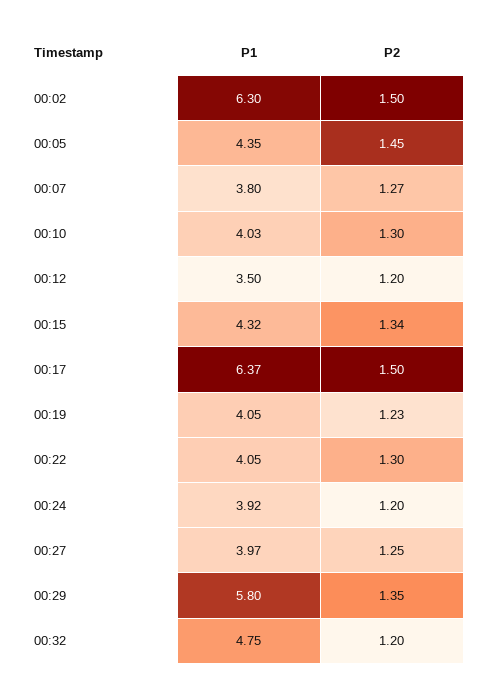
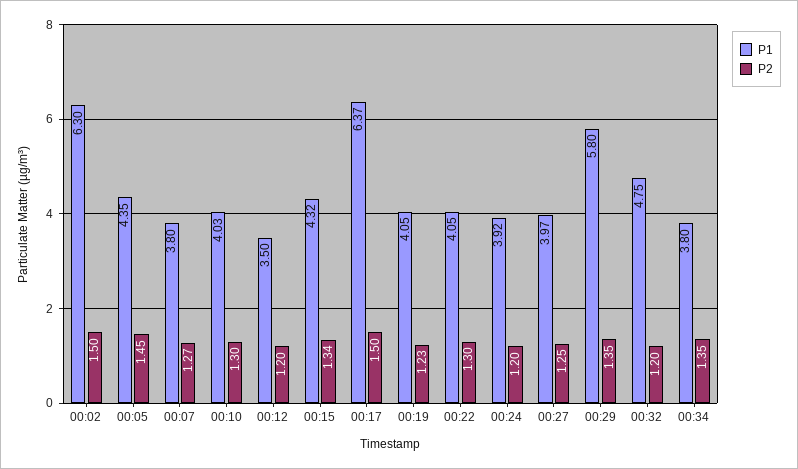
P1, 00:34: none -> 3.8
P2, 00:34: none -> 1.35

